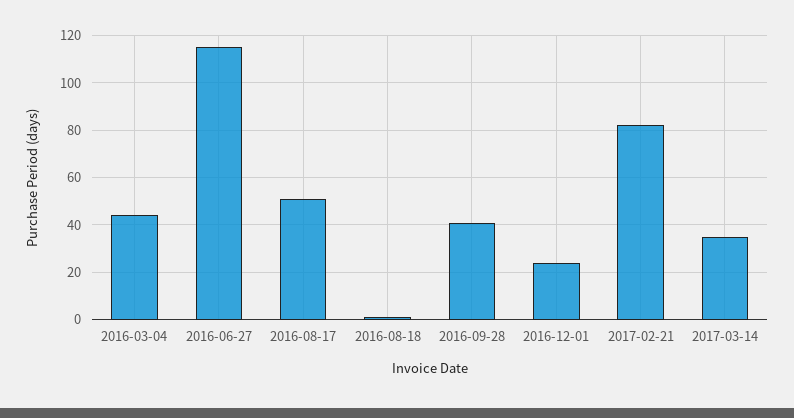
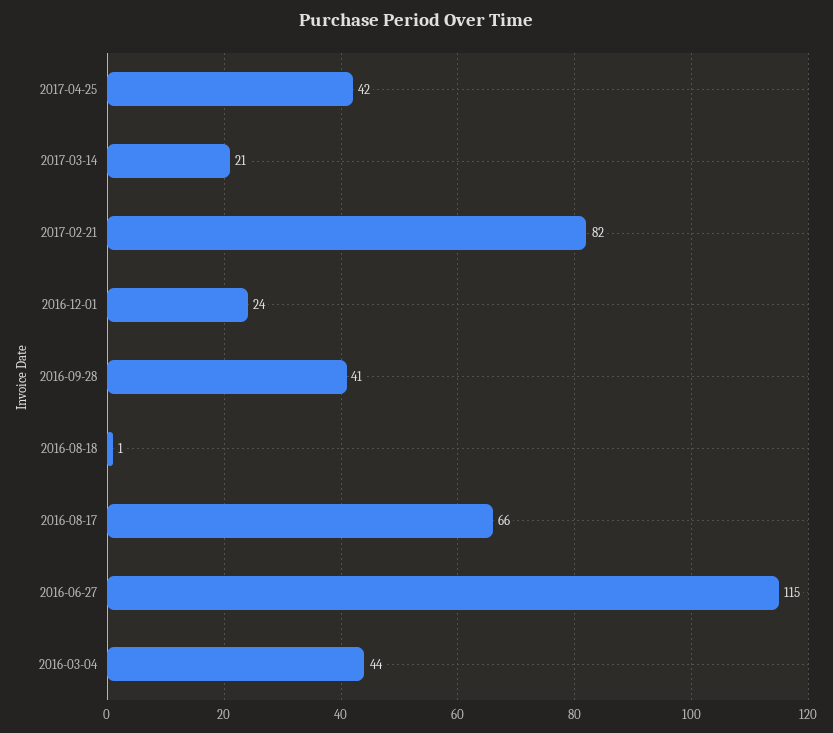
2016-08-17: 50 -> 66
2017-03-14: 35 -> 21
2017-04-25: none -> 42

